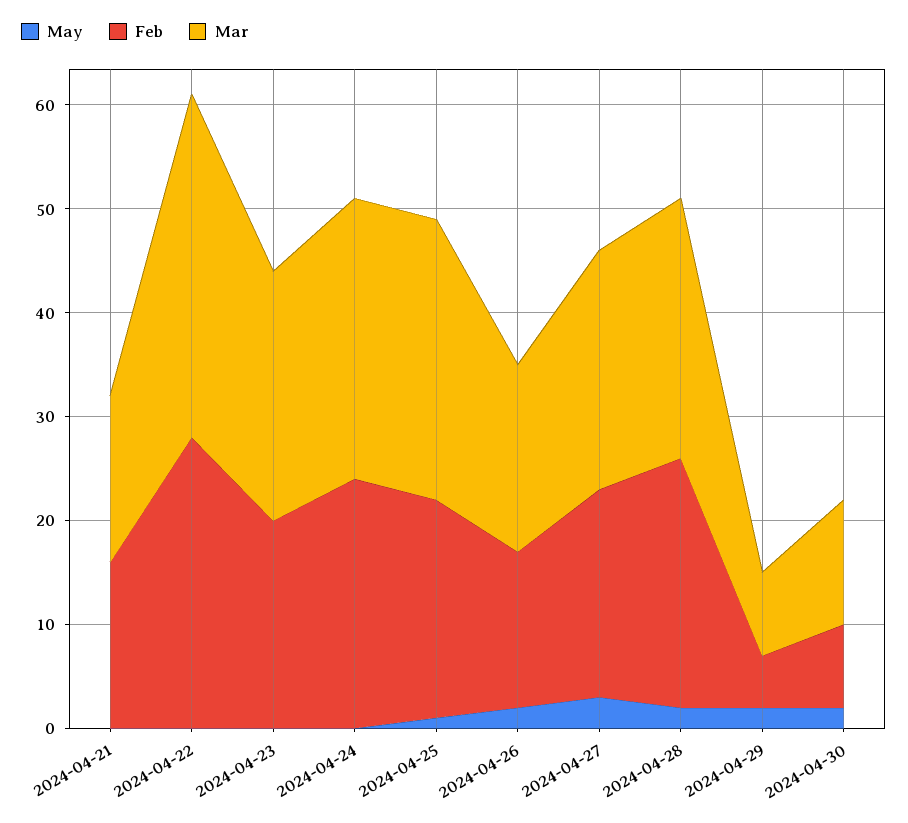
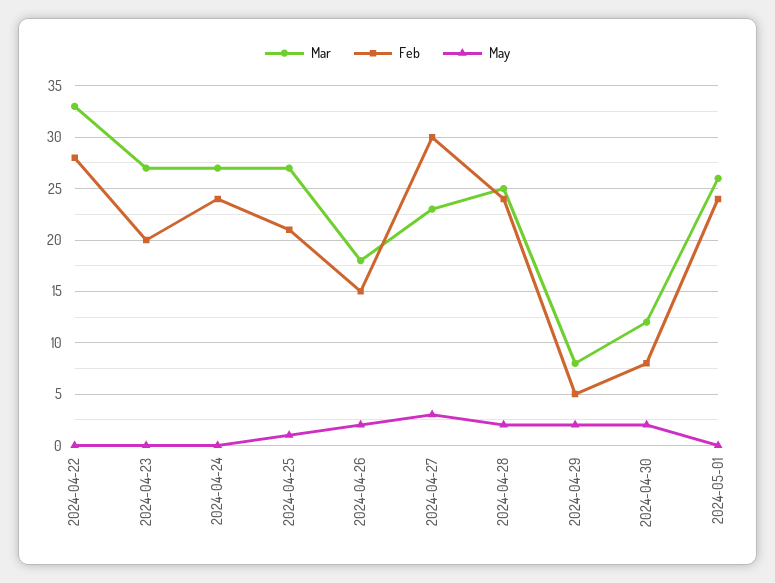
May, 2024-04-21: 0 -> none
Feb, 2024-04-21: 16 -> none
Mar, 2024-04-21: 16 -> none
Mar, 2024-04-23: 24 -> 27
Feb, 2024-04-27: 20 -> 30
Mar, 2024-05-01: none -> 26
Feb, 2024-05-01: none -> 24
May, 2024-05-01: none -> 0

